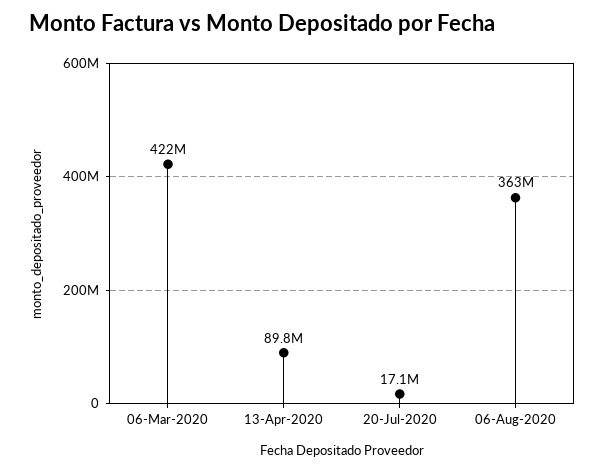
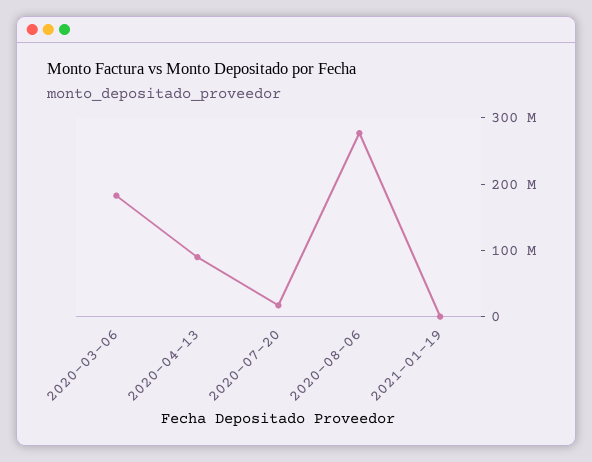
06-Mar-2020: 422000000 -> 180000000
06-Aug-2020: 363000000 -> 280000000
2021-01-19: none -> 0

